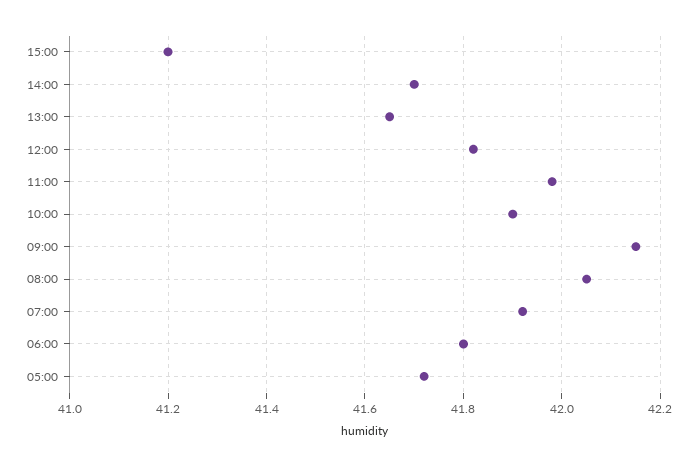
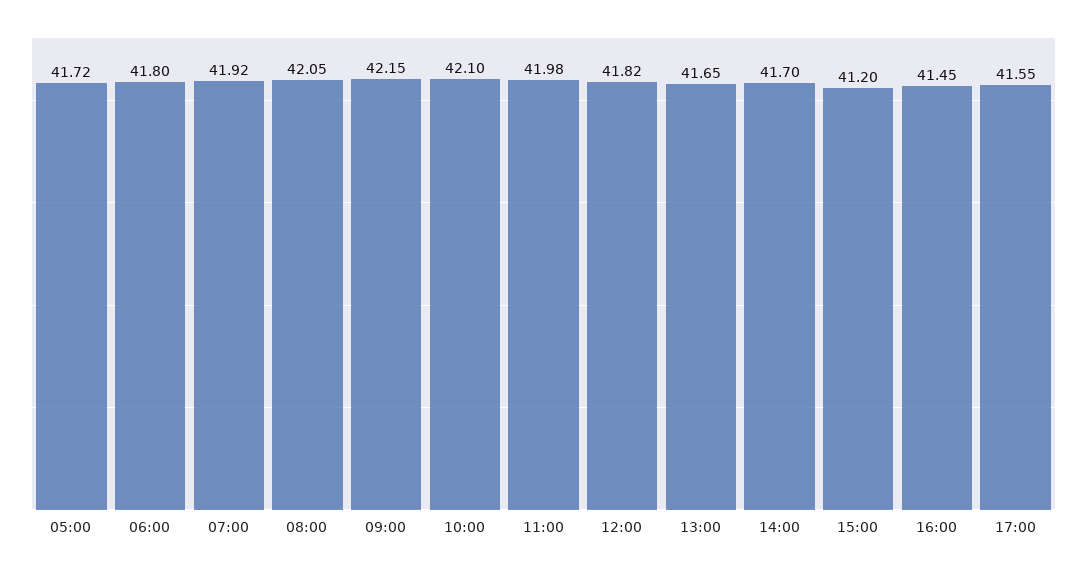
10:00: 41.9 -> 42.1
16:00: none -> 41.45
17:00: none -> 41.55

